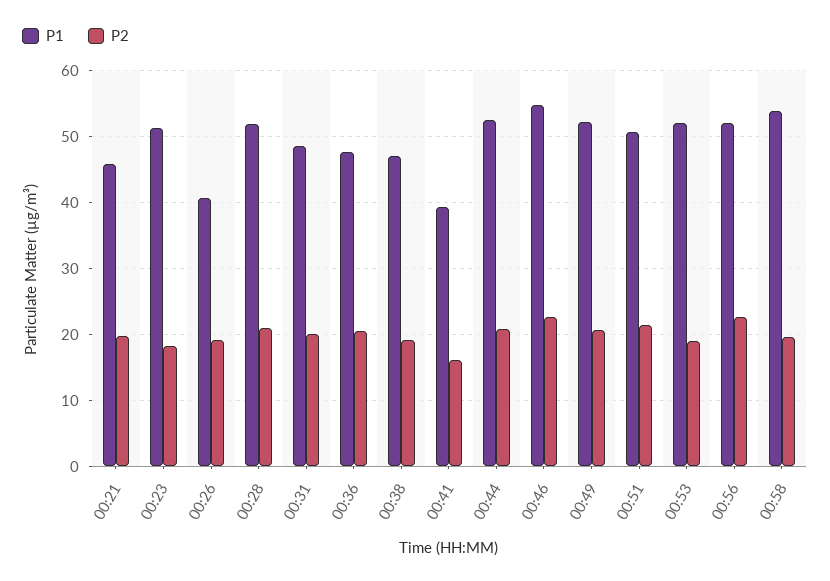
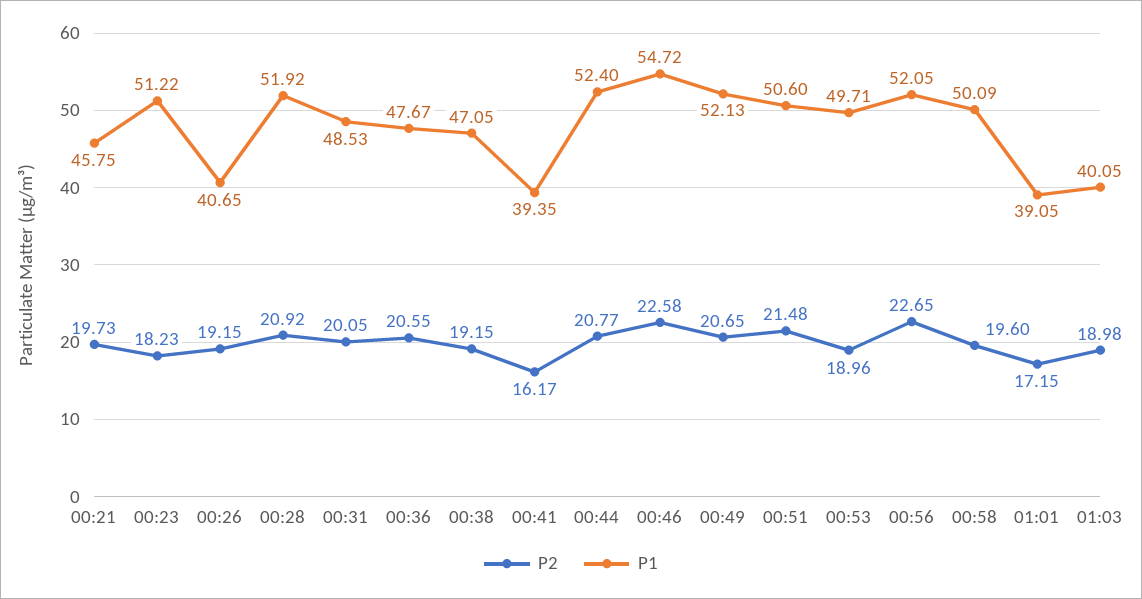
P1, 00:53: 52 -> 49.71
P1, 00:58: 54 -> 50.09
P2, 01:01: none -> 17.15
P1, 01:01: none -> 39.05
P2, 01:03: none -> 18.98
P1, 01:03: none -> 40.05

